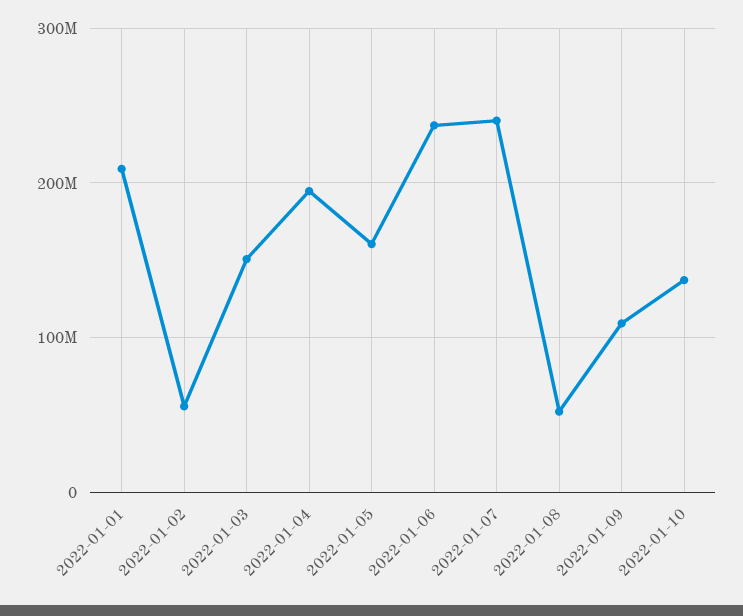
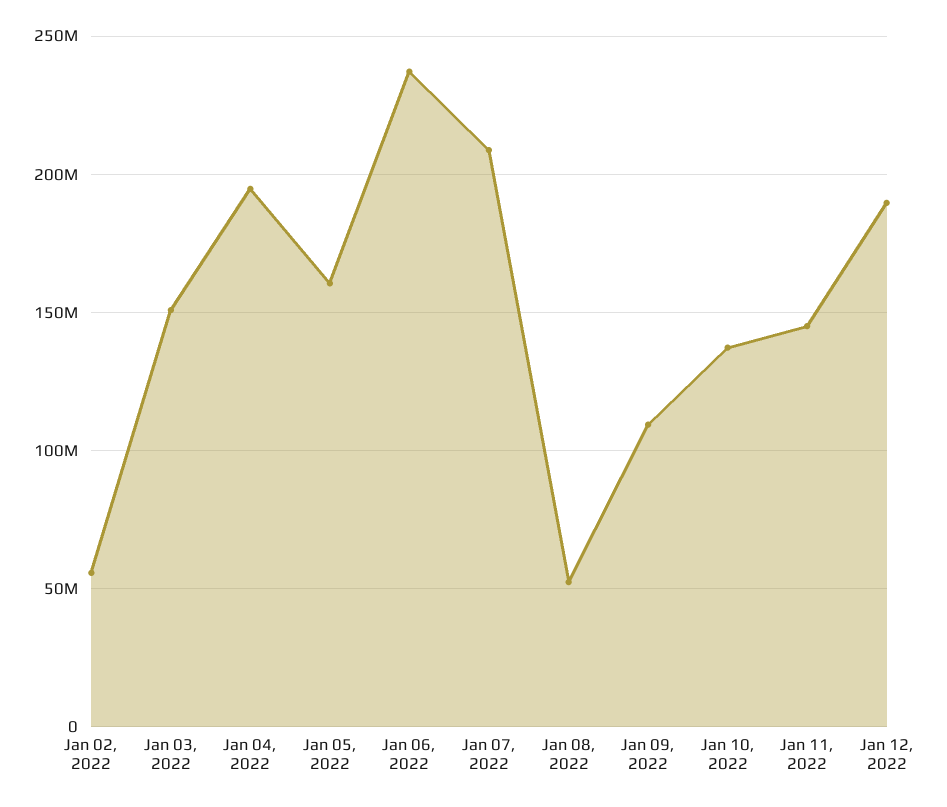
2022-01-01: 210000000 -> none
2022-01-07: 240000000 -> 210000000
Jan 11, 2022: none -> 145000000
Jan 12, 2022: none -> 190000000

